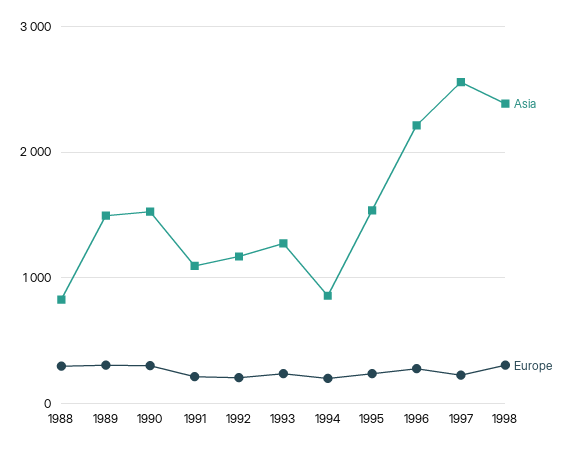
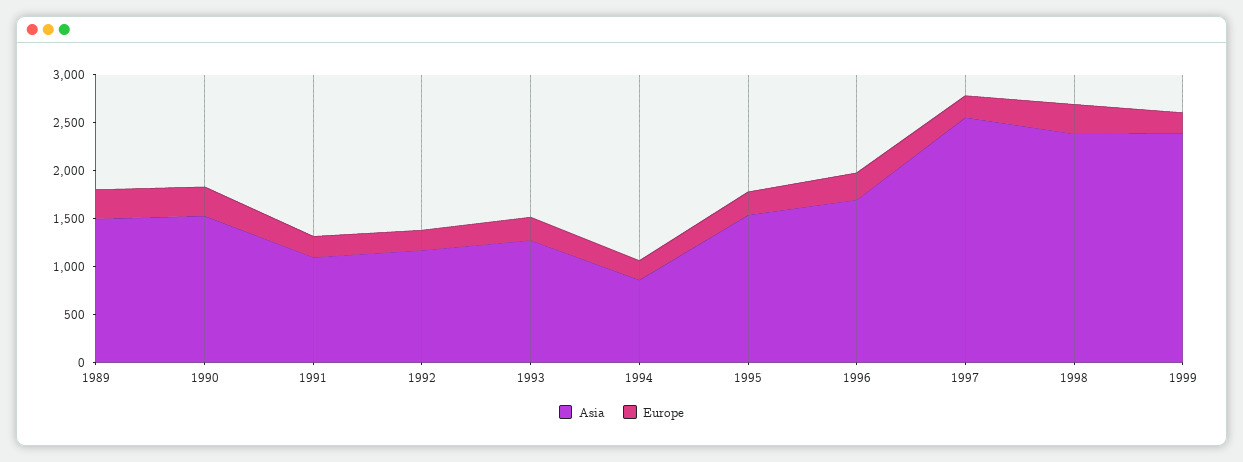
Asia, 1988: 800 -> none
Europe, 1988: 300 -> none
Asia, 1996: 2200 -> 1700
Asia, 1999: none -> 2400
Europe, 1999: none -> 200

